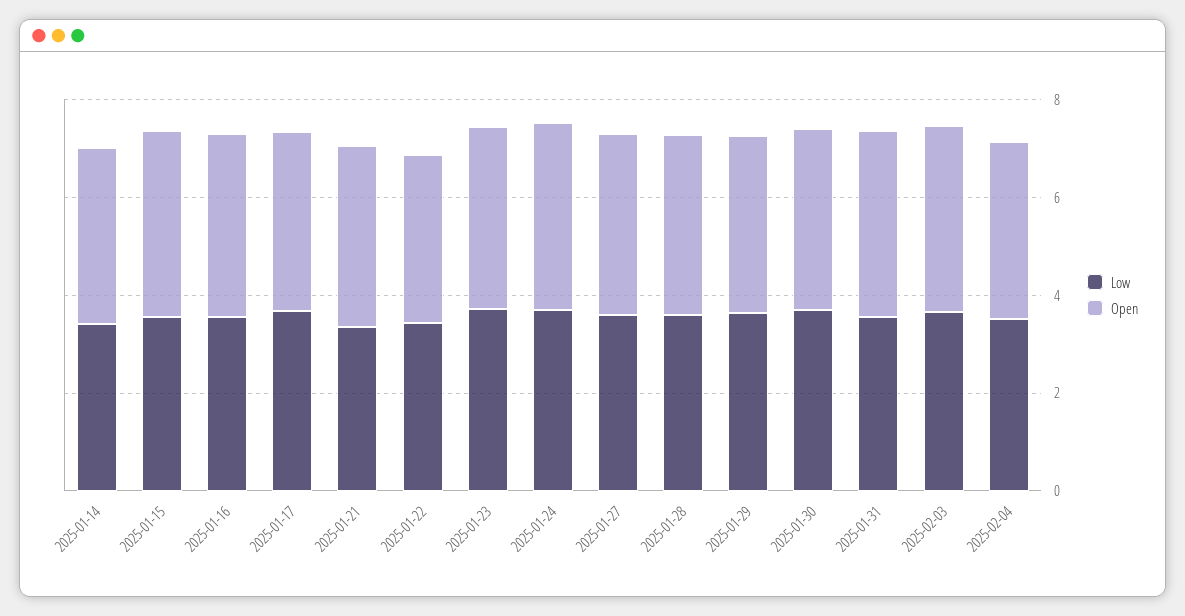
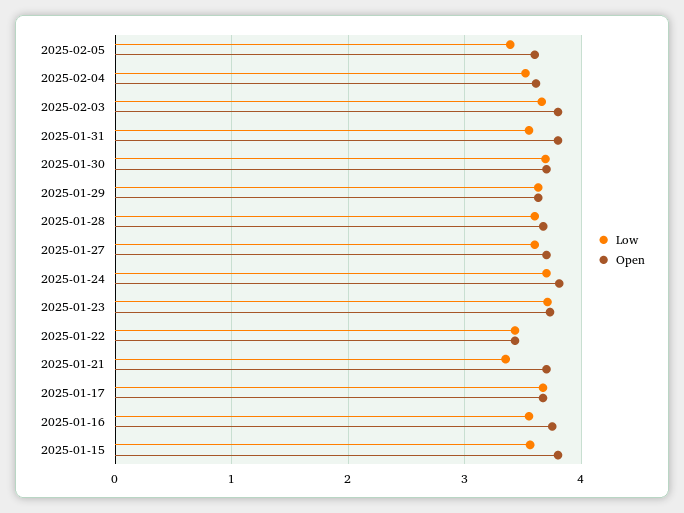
Low, 2025-01-14: 3.5 -> none
Open, 2025-01-14: 3.5 -> none
Low, 2025-02-05: none -> 3.4
Open, 2025-02-05: none -> 3.6

